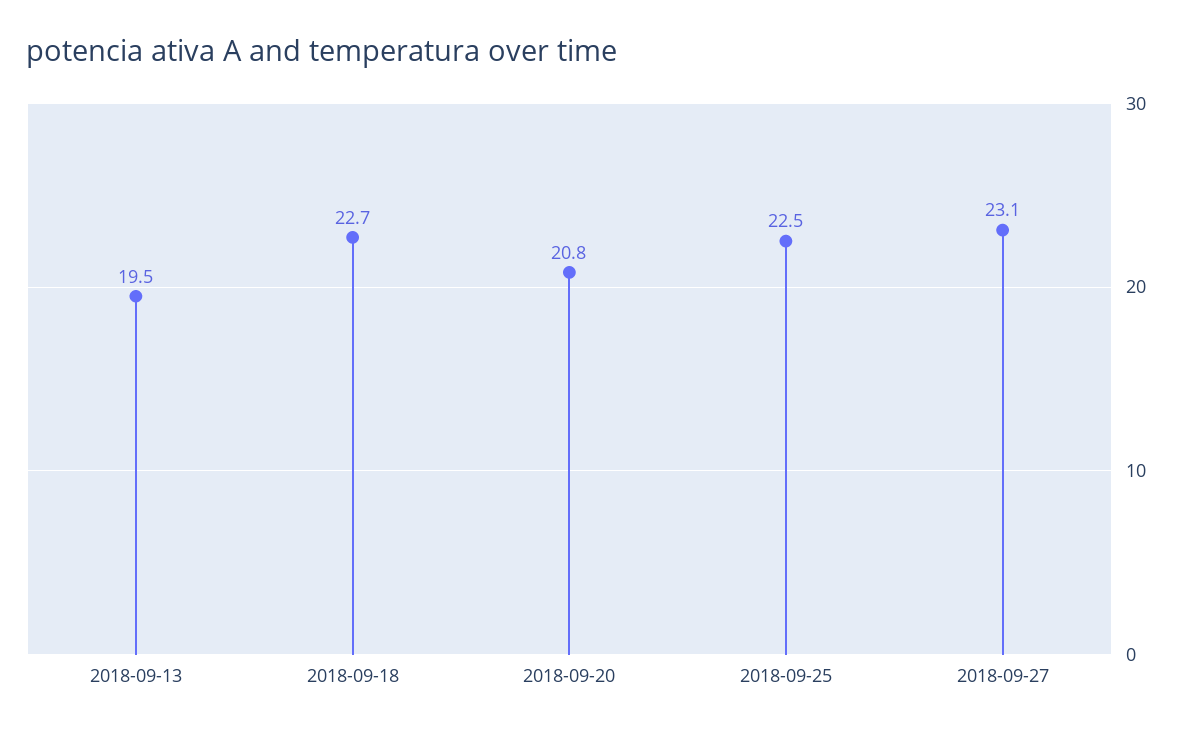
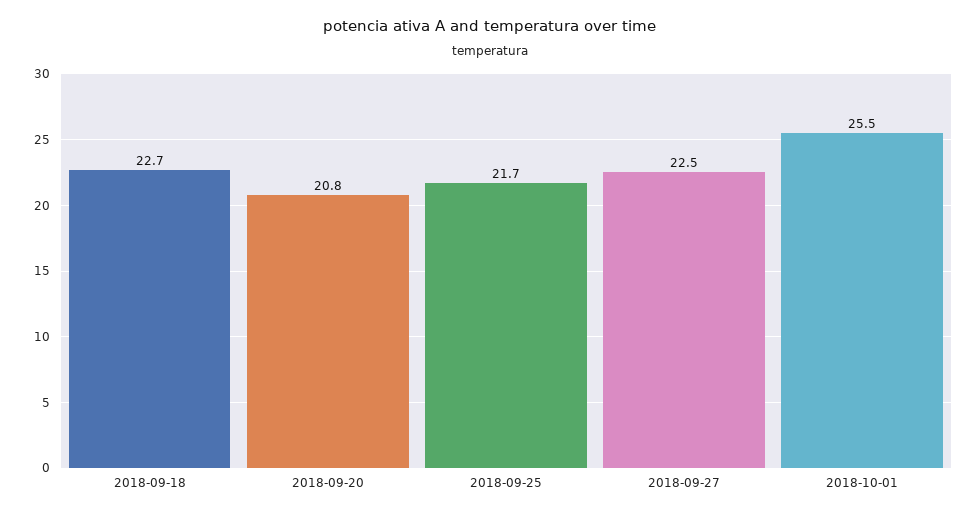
2018-09-13: 19.5 -> none
2018-09-25: 22.5 -> 21.7
2018-09-27: 23.1 -> 22.5
2018-10-01: none -> 25.5

